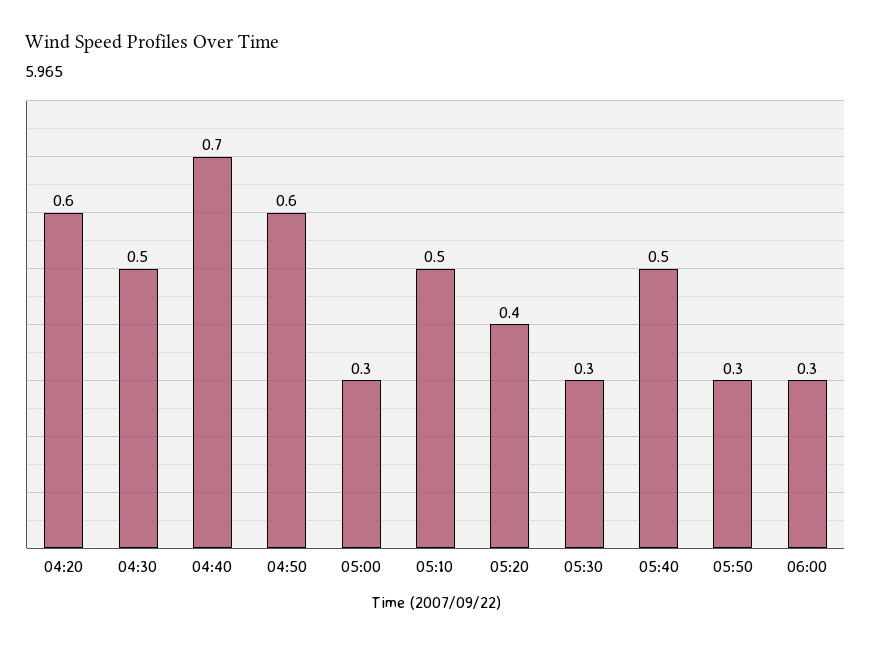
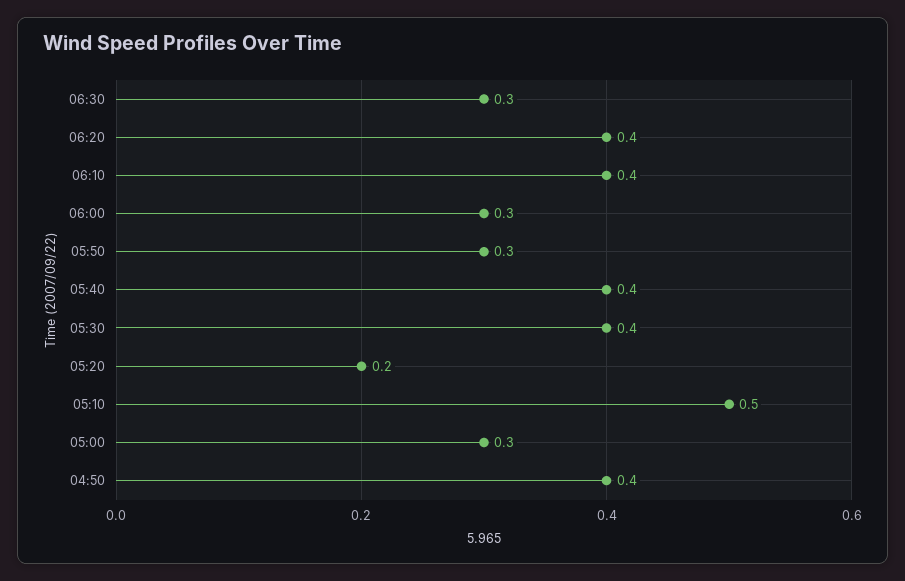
04:20: 0.6 -> none
04:30: 0.5 -> none
04:40: 0.7 -> none
04:50: 0.6 -> 0.4
05:20: 0.4 -> 0.2
05:30: 0.3 -> 0.4
05:40: 0.5 -> 0.4
06:30: none -> 0.3
06:20: none -> 0.4
06:10: none -> 0.4

